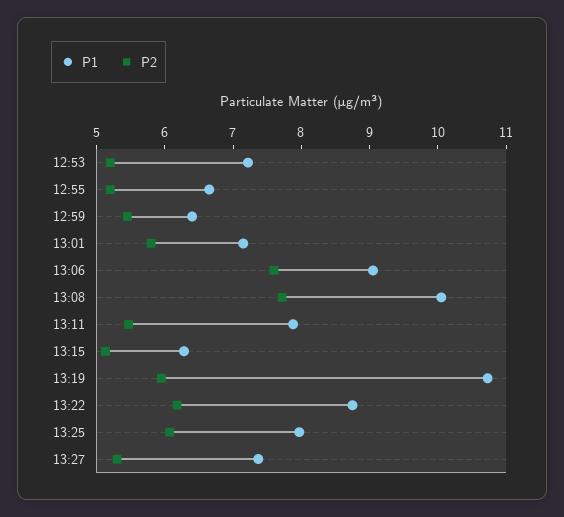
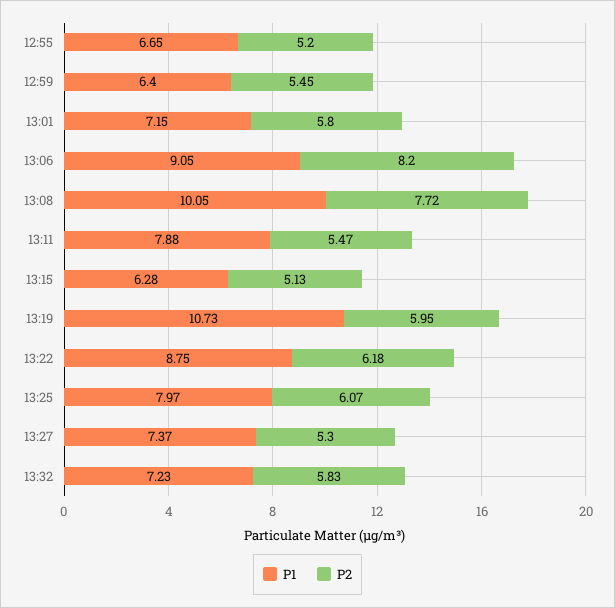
P1, 12:53: 7.2 -> none
P2, 12:53: 5.2 -> none
P2, 13:06: 7.6 -> 8.2
P1, 13:32: none -> 7.23
P2, 13:32: none -> 5.83

